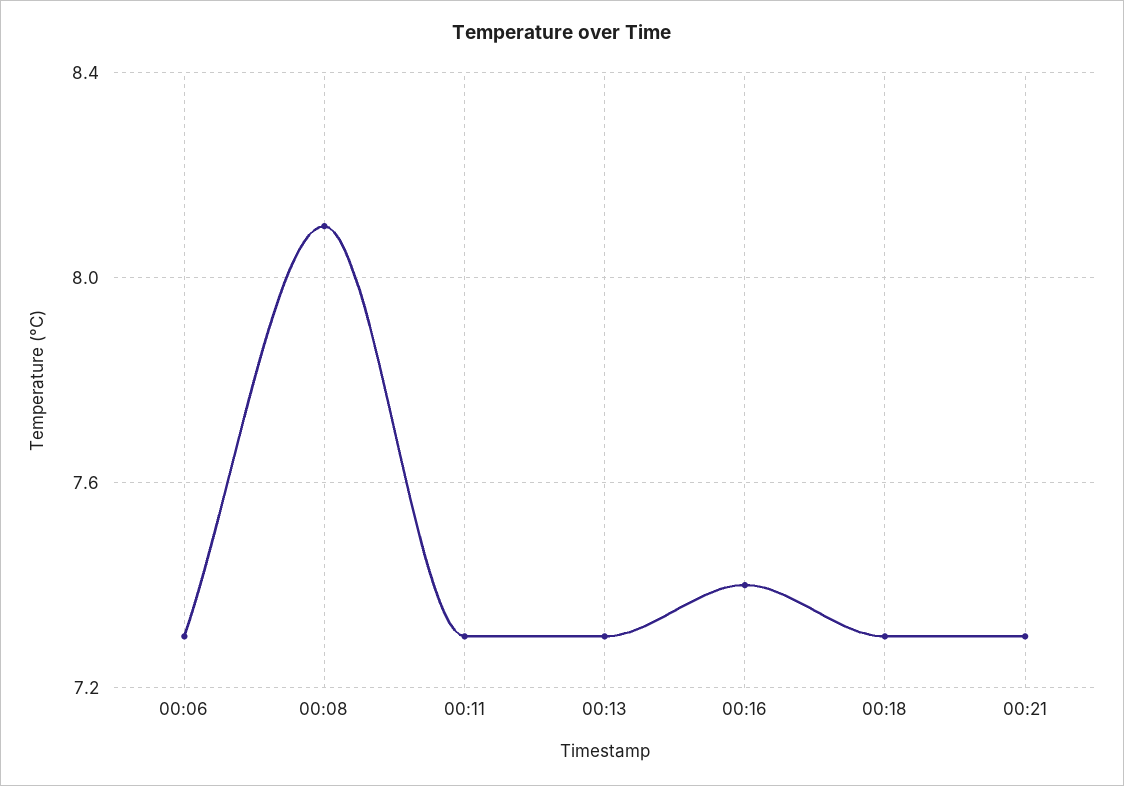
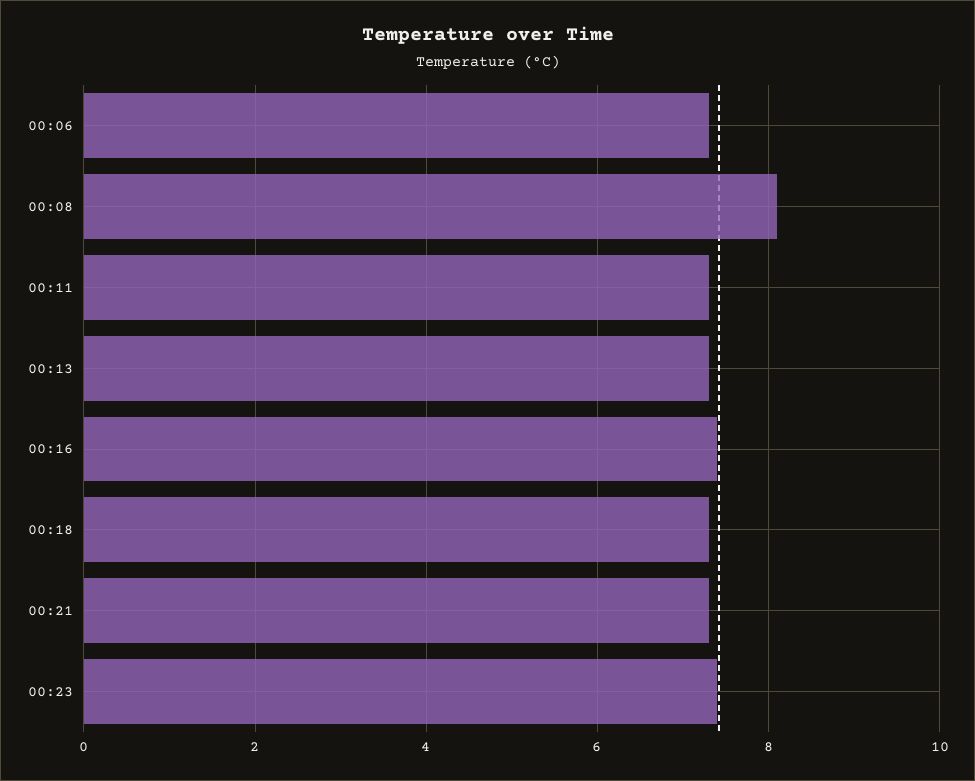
00:23: none -> 7.5

